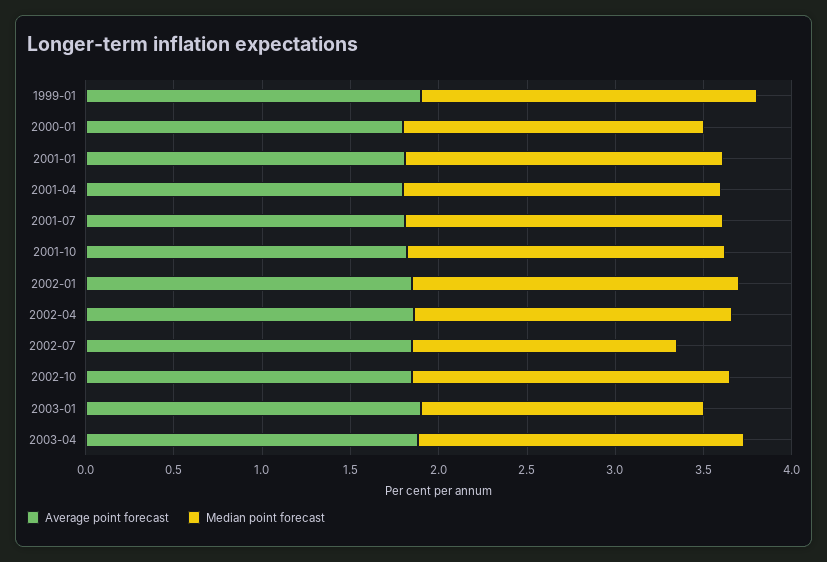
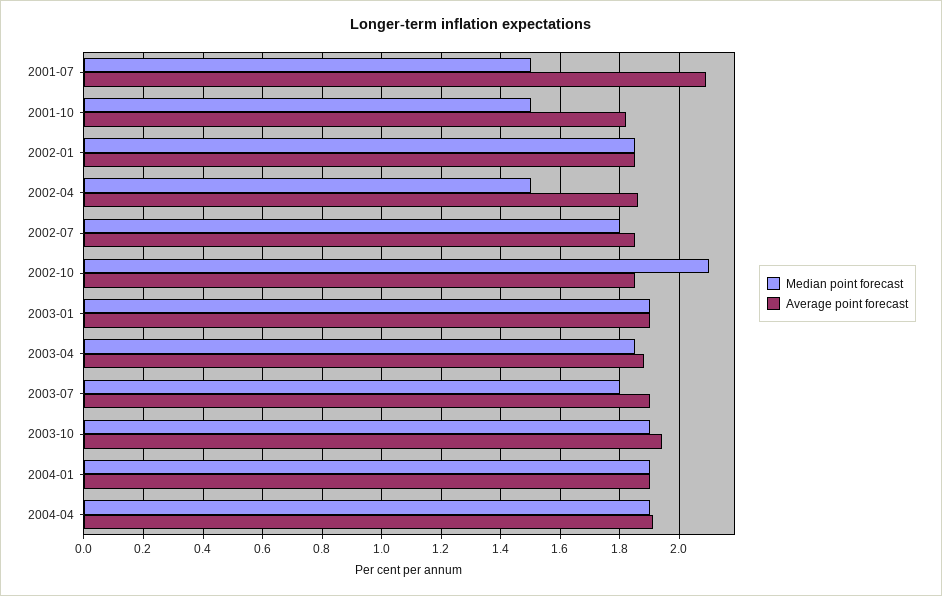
Average point forecast, 1999-01: 1.9 -> none
Median point forecast, 1999-01: 1.9 -> none
Average point forecast, 2000-01: 1.8 -> none
Median point forecast, 2000-01: 1.7 -> none
Average point forecast, 2001-01: 1.8 -> none
Median point forecast, 2001-01: 1.8 -> none
Average point forecast, 2001-04: 1.8 -> none
Median point forecast, 2001-04: 1.8 -> none
Average point forecast, 2001-07: 1.8 -> 2.1
Median point forecast, 2001-07: 1.8 -> 1.5
Median point forecast, 2001-10: 1.8 -> 1.5
Median point forecast, 2002-04: 1.8 -> 1.5
Median point forecast, 2002-07: 1.5 -> 1.8
Median point forecast, 2002-10: 1.8 -> 2.1
Median point forecast, 2003-01: 1.6 -> 1.9
Median point forecast, 2003-07: none -> 1.8
Average point forecast, 2003-07: none -> 1.9
Median point forecast, 2003-10: none -> 1.9
Average point forecast, 2003-10: none -> 1.95
Median point forecast, 2004-01: none -> 1.9
Average point forecast, 2004-01: none -> 1.9
Median point forecast, 2004-04: none -> 1.9
Average point forecast, 2004-04: none -> 1.9

